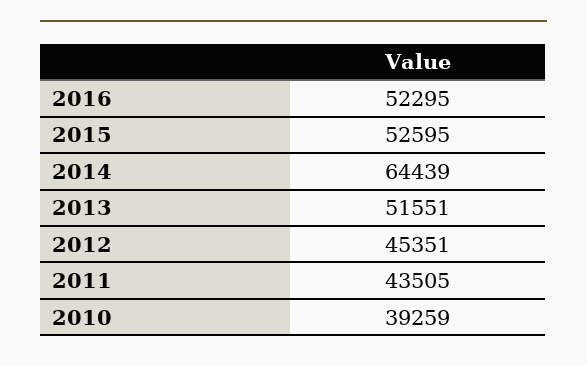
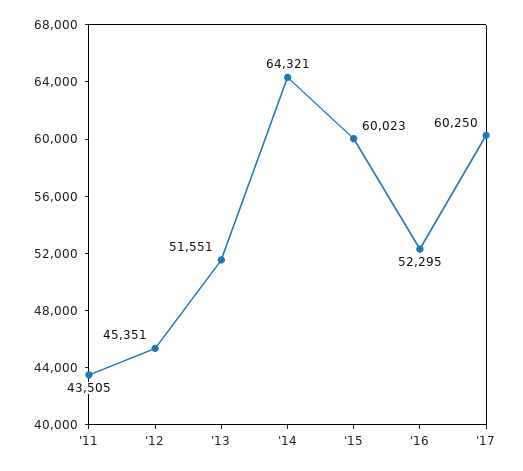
2015: 52595 -> 60023
2014: 64439 -> 64321
2010: 39259 -> none
'17: none -> 60250

